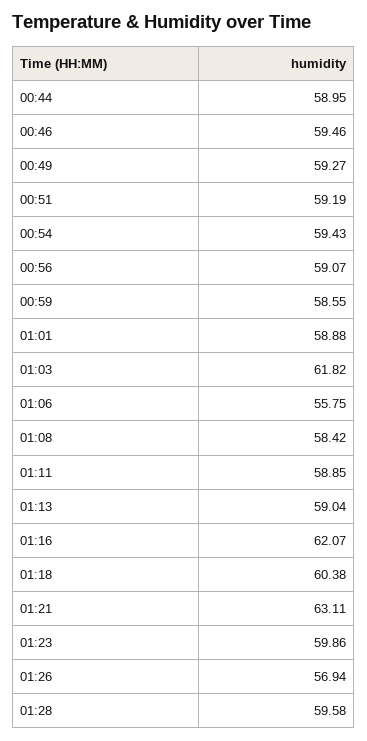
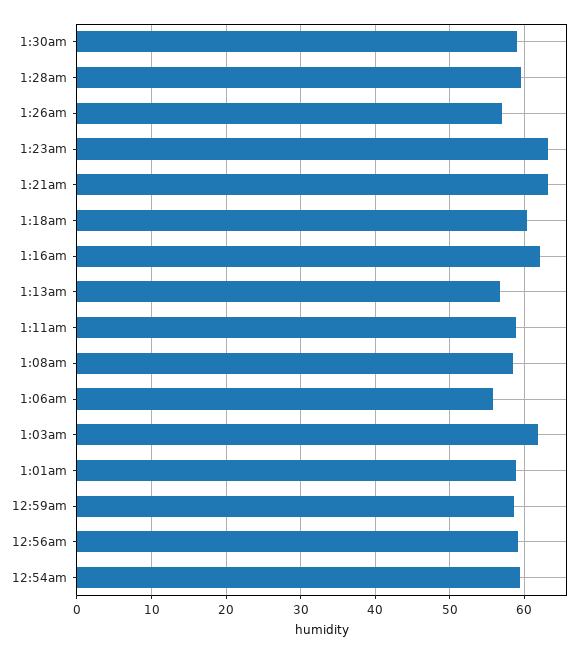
00:44: 58.95 -> none
00:46: 59.46 -> none
00:49: 59.27 -> none
00:51: 59.19 -> none
01:13: 59.04 -> 57
01:23: 59.86 -> 63
1:30am: none -> 59

